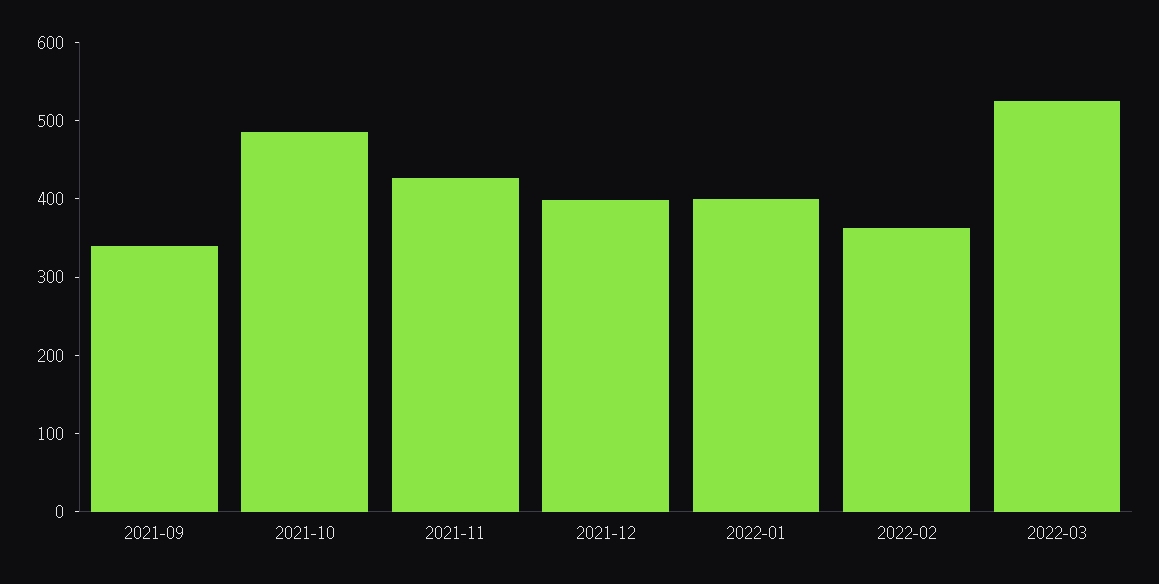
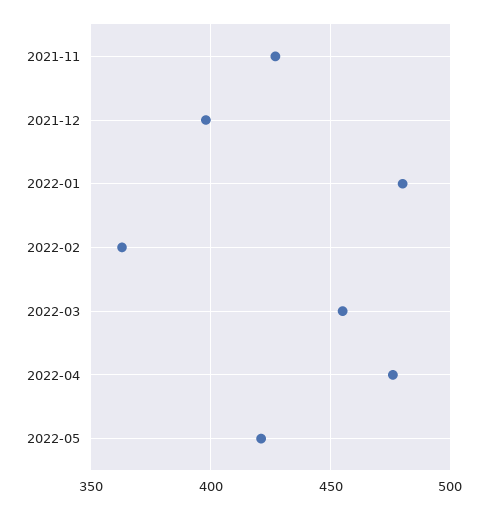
2021-09: 340 -> none
2021-10: 480 -> none
2022-01: 400 -> 480
2022-03: 520 -> 455
2022-04: none -> 475
2022-05: none -> 420

